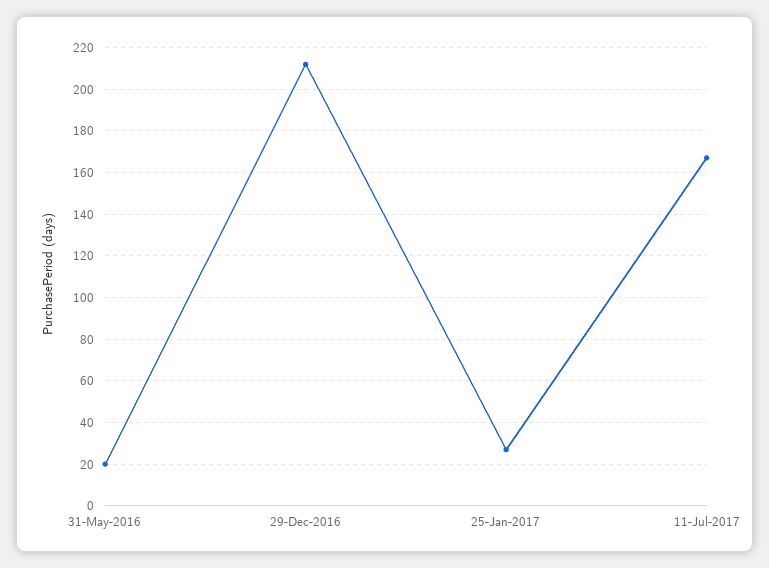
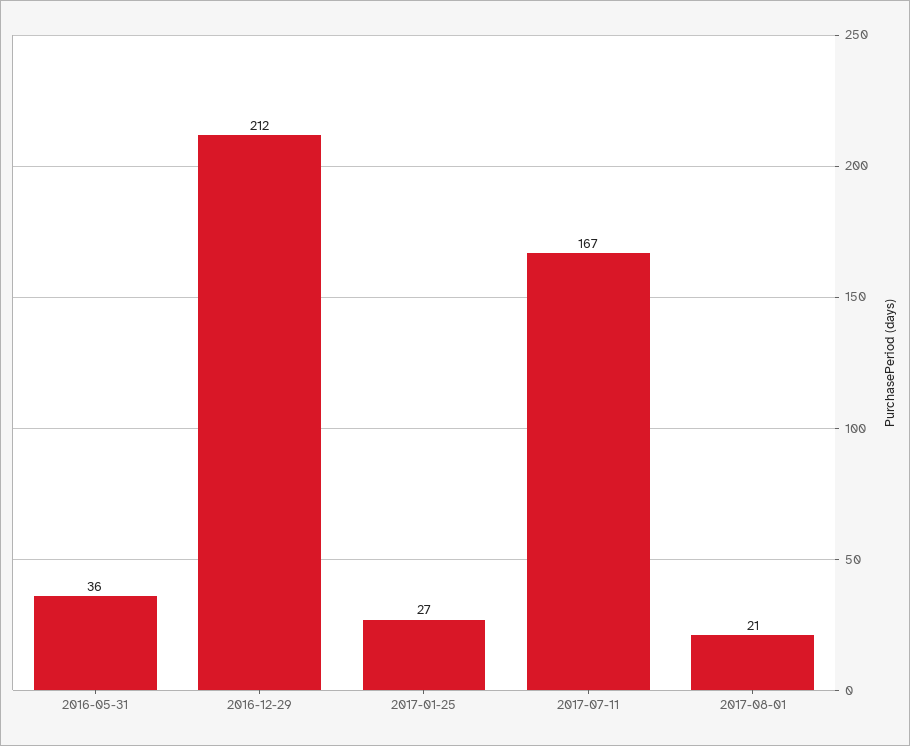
31-May-2016: 20 -> 36
2017-08-01: none -> 21

